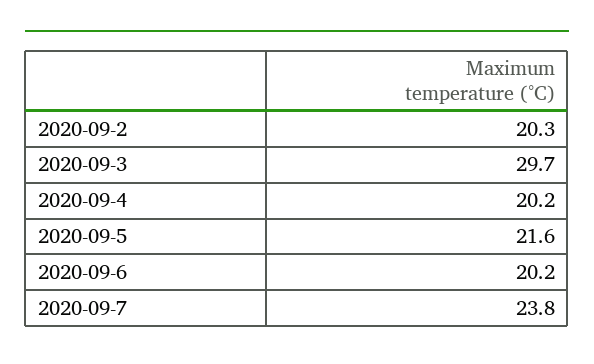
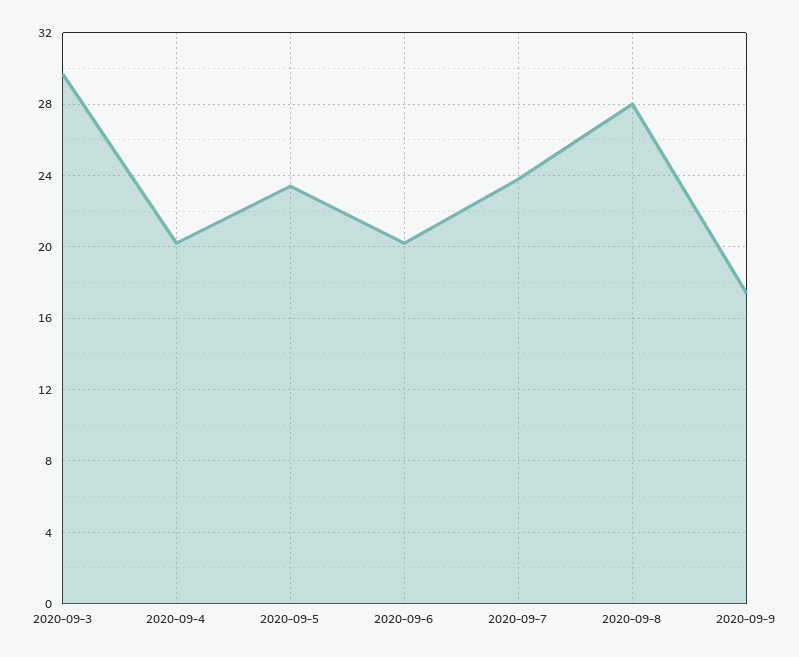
2020-09-2: 20.3 -> none
2020-09-5: 21.6 -> 23.5
2020-09-8: none -> 28
2020-09-9: none -> 17.5

